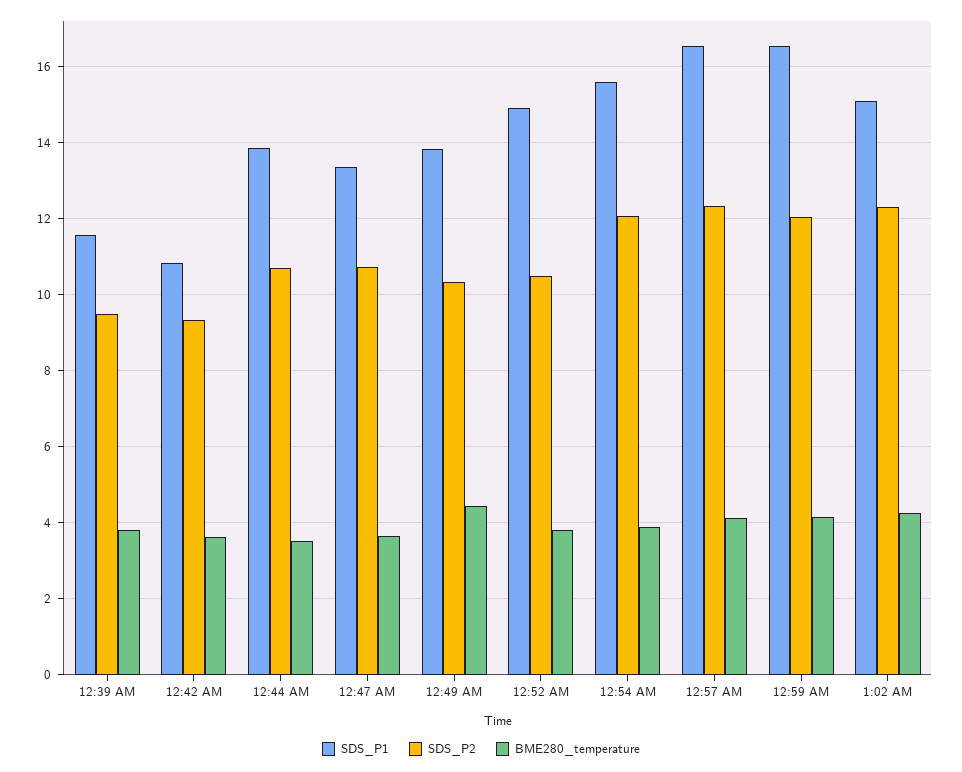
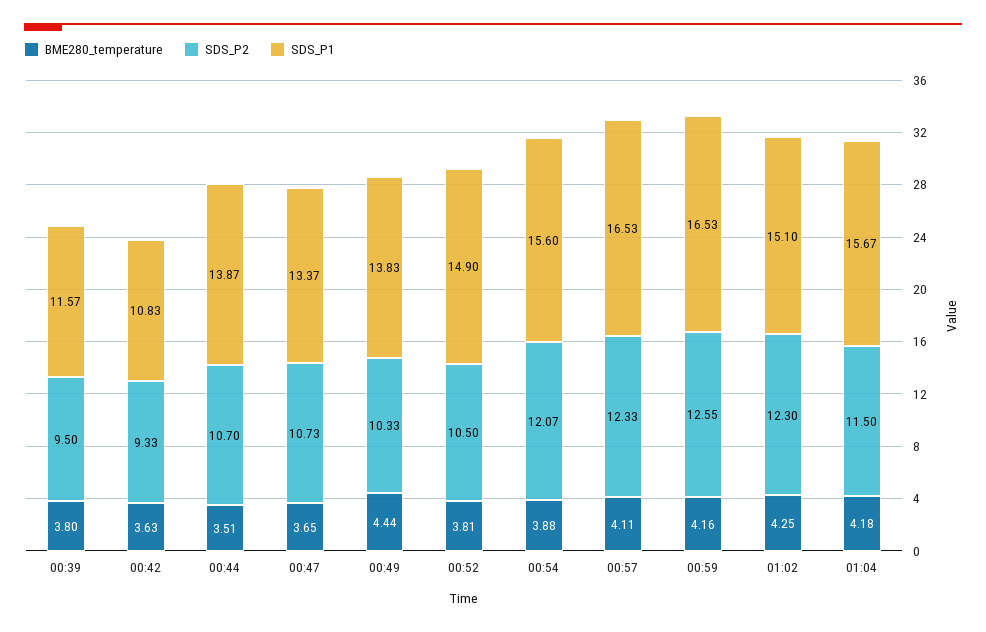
SDS_P2, 12:59 AM: 12 -> 12.55
BME280_temperature, 01:04: none -> 4.18
SDS_P2, 01:04: none -> 11.5
SDS_P1, 01:04: none -> 15.67

